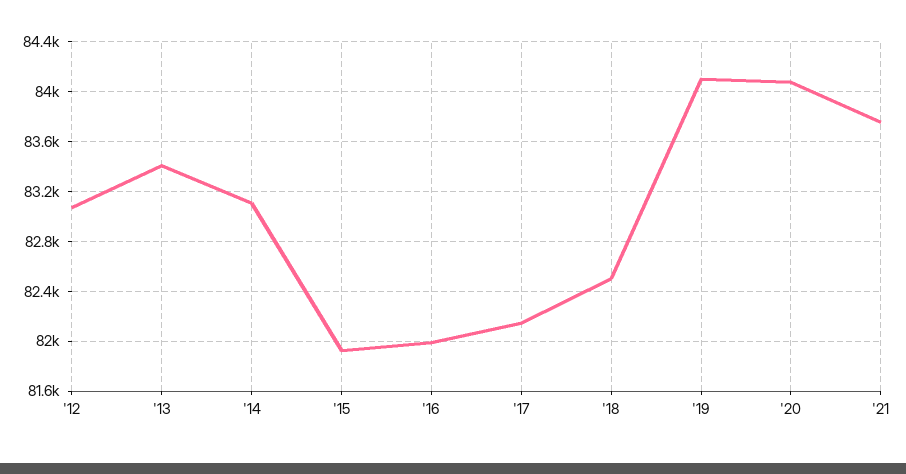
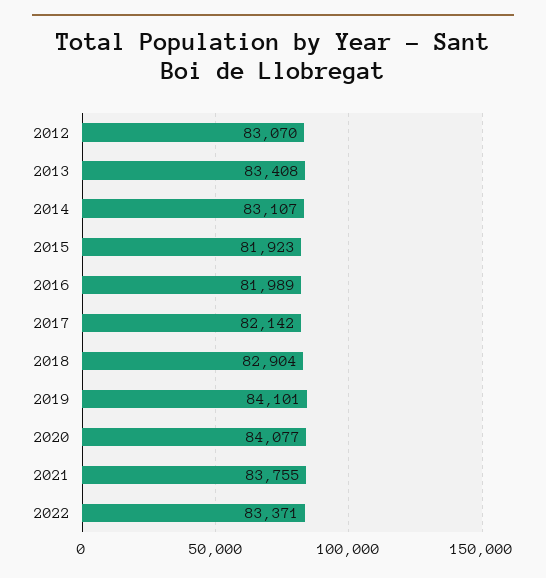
'18: 82500 -> 82904
2022: none -> 83371

